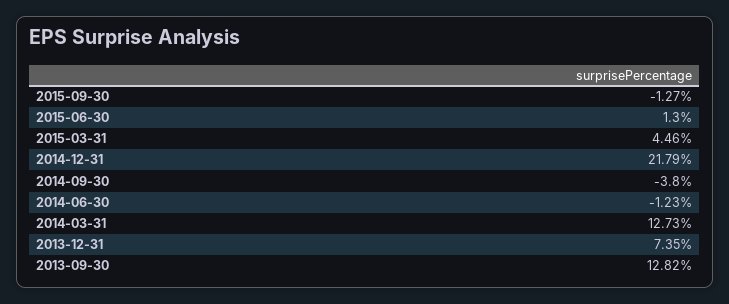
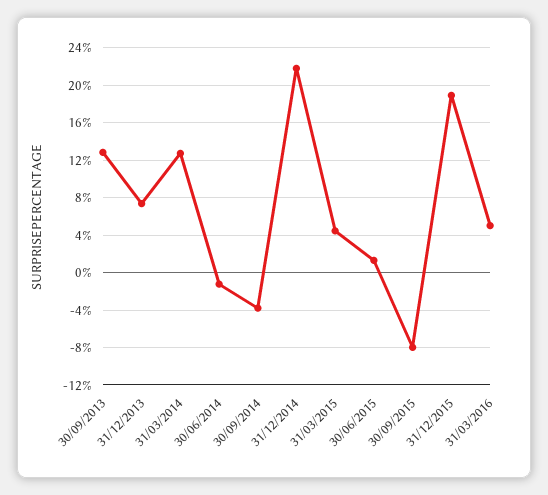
2015-09-30: -1.27 -> -8
31/12/2015: none -> 19
31/03/2016: none -> 5

